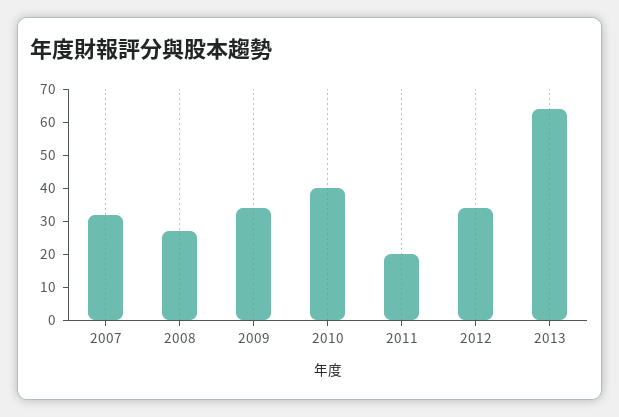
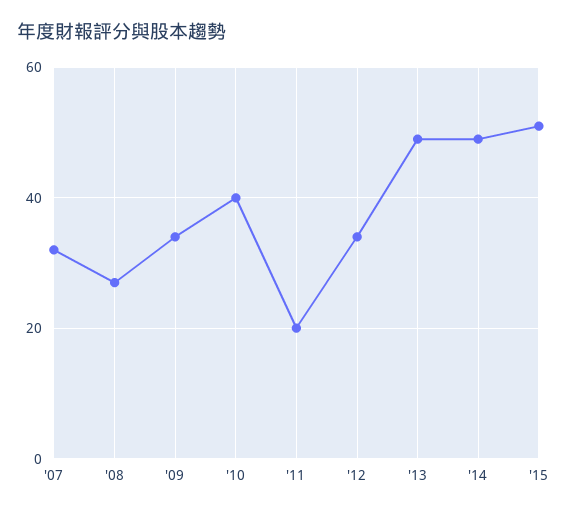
2013: 65 -> 50
'14: none -> 50
'15: none -> 50

